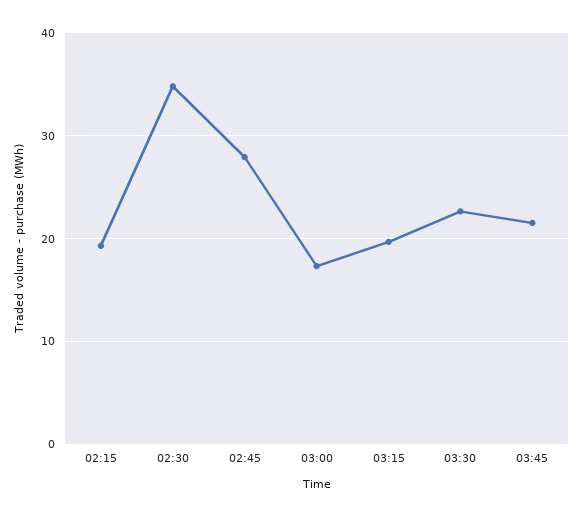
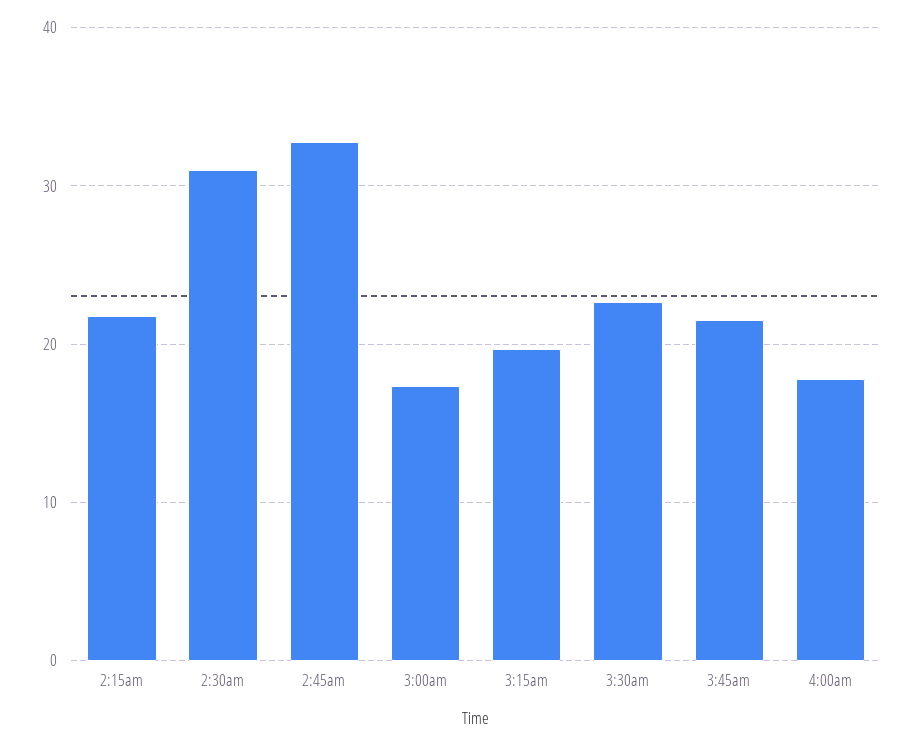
02:15: 19 -> 22
02:30: 35 -> 31
02:45: 28 -> 33
4:00am: none -> 18

